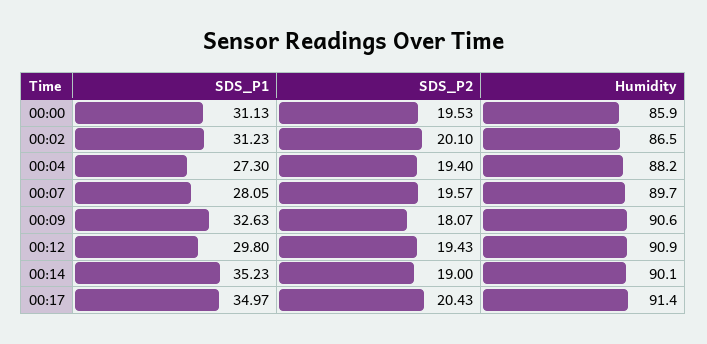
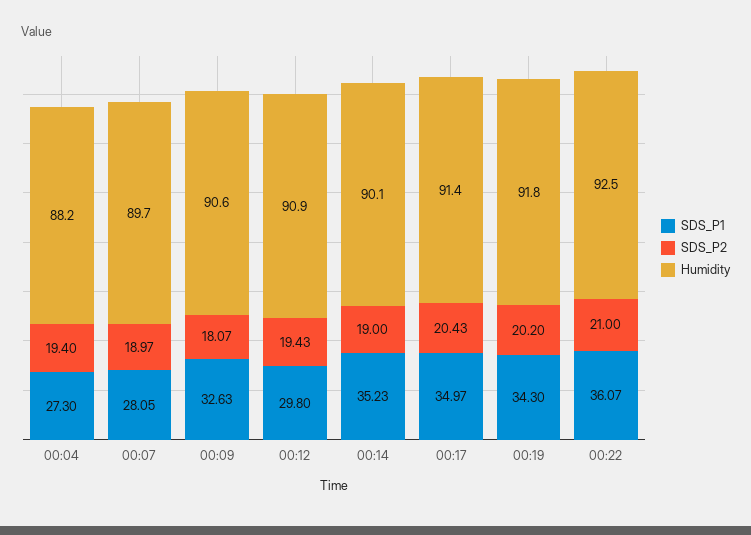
SDS_P1, 00:00: 31.13 -> none
SDS_P2, 00:00: 19.53 -> none
Humidity, 00:00: 85.9 -> none
SDS_P1, 00:02: 31.23 -> none
SDS_P2, 00:02: 20.1 -> none
Humidity, 00:02: 86.5 -> none
SDS_P2, 00:07: 19.57 -> 18.97
SDS_P1, 00:19: none -> 34.3
SDS_P2, 00:19: none -> 20.2
Humidity, 00:19: none -> 91.8
SDS_P1, 00:22: none -> 36.07
SDS_P2, 00:22: none -> 21
Humidity, 00:22: none -> 92.5

